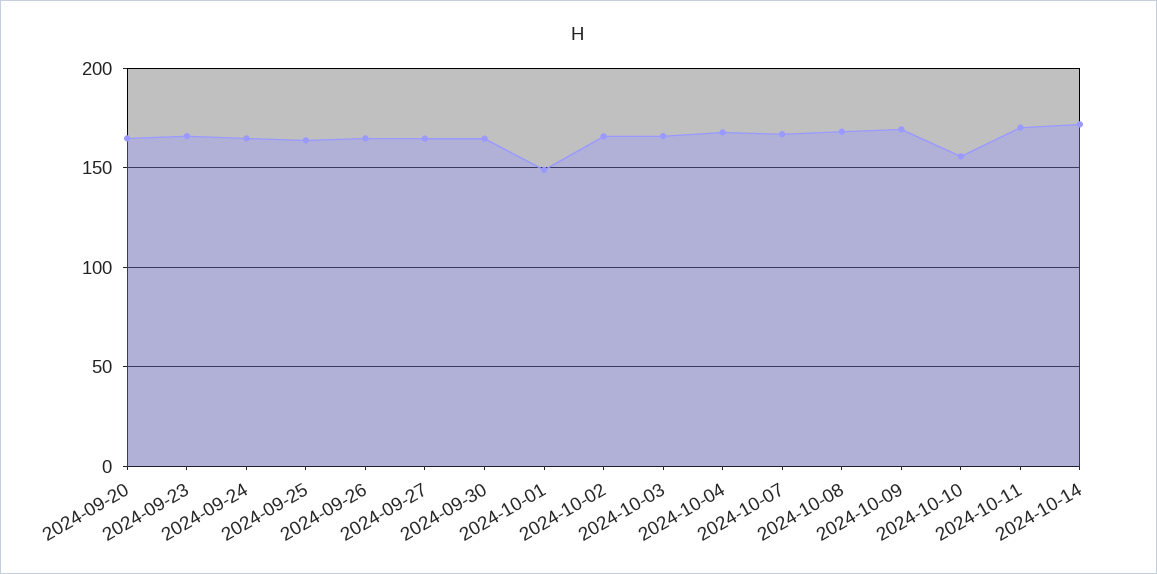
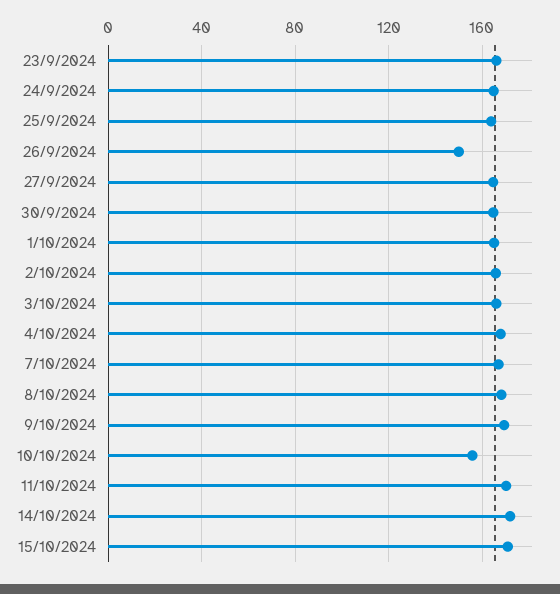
2024-09-20: 165 -> none
2024-09-26: 165 -> 150
2024-10-01: 150 -> 165
15/10/2024: none -> 170

